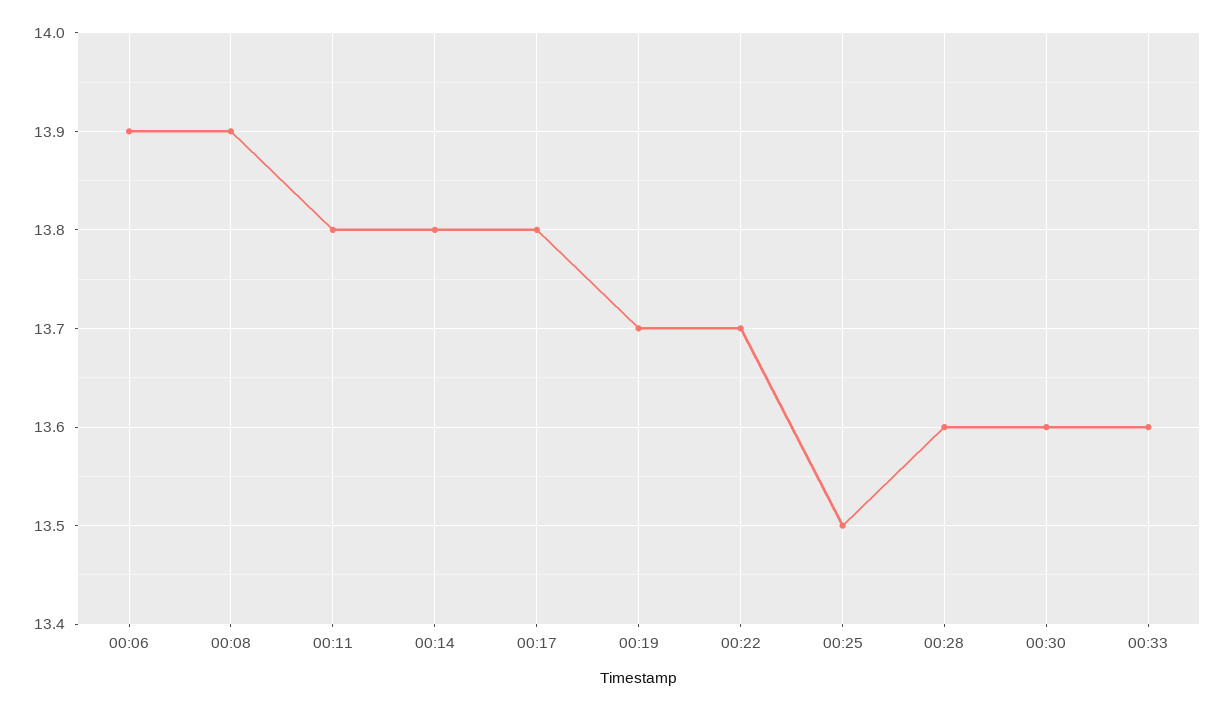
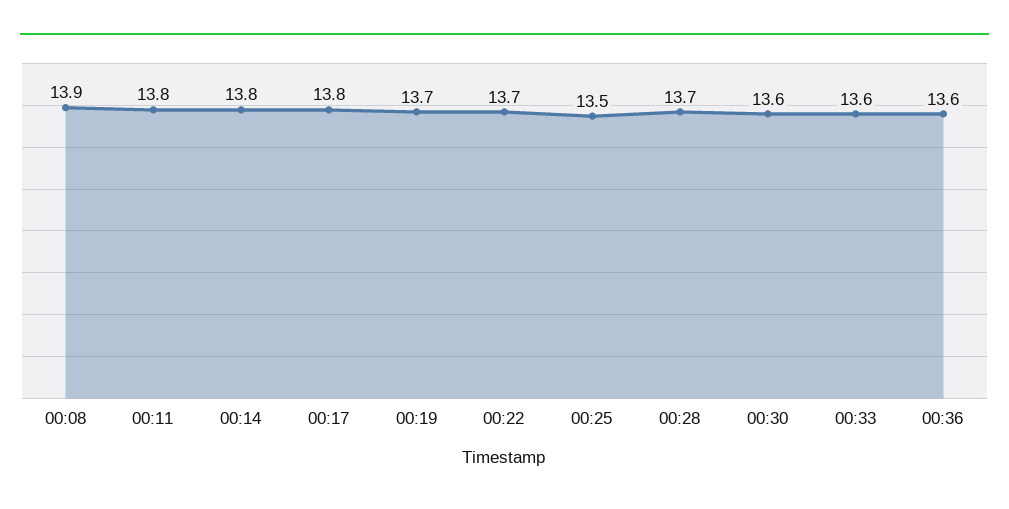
00:06: 13.9 -> none
00:28: 13.6 -> 13.7
00:36: none -> 13.6

